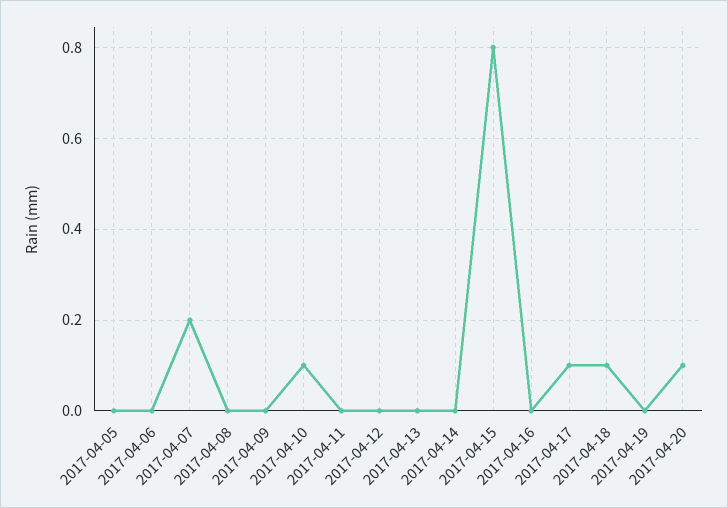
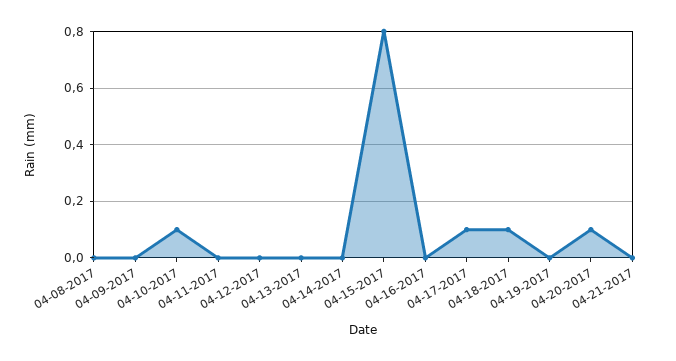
2017-04-05: 0 -> none
2017-04-06: 0 -> none
2017-04-07: 0.2 -> none
04-21-2017: none -> 0

